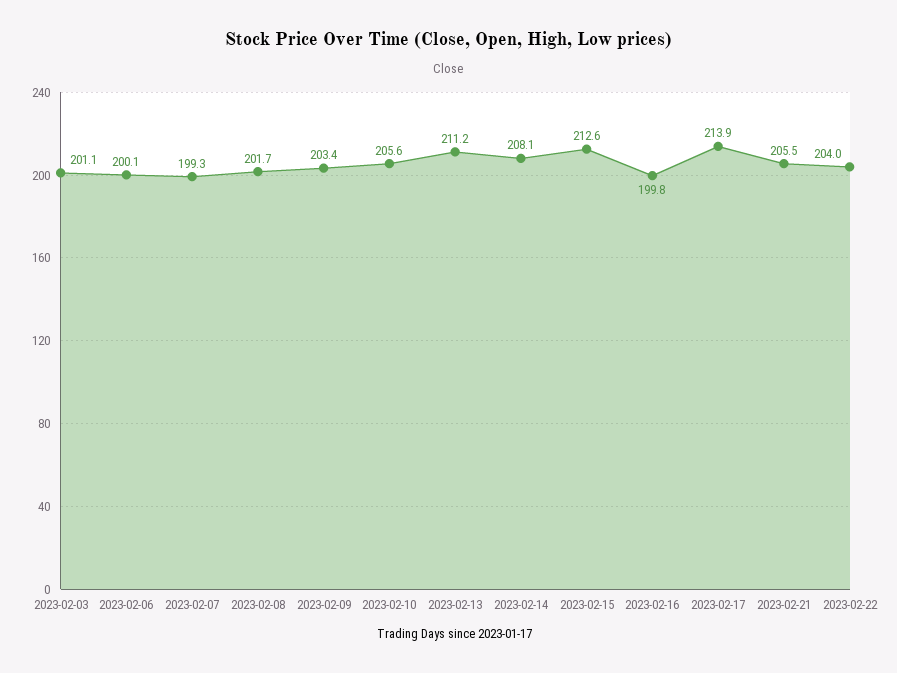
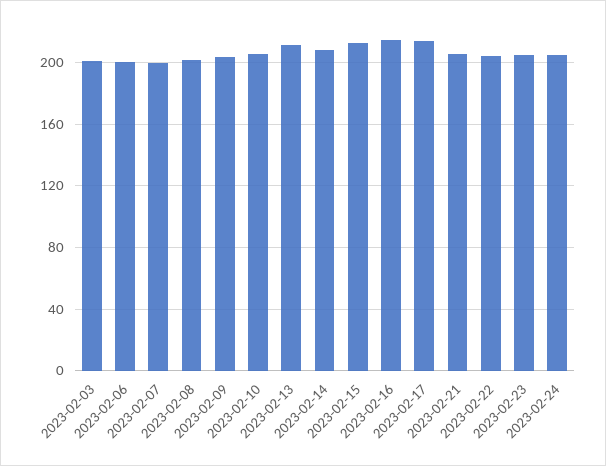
2023-02-16: 199.8 -> 215
2023-02-23: none -> 205
2023-02-24: none -> 205

